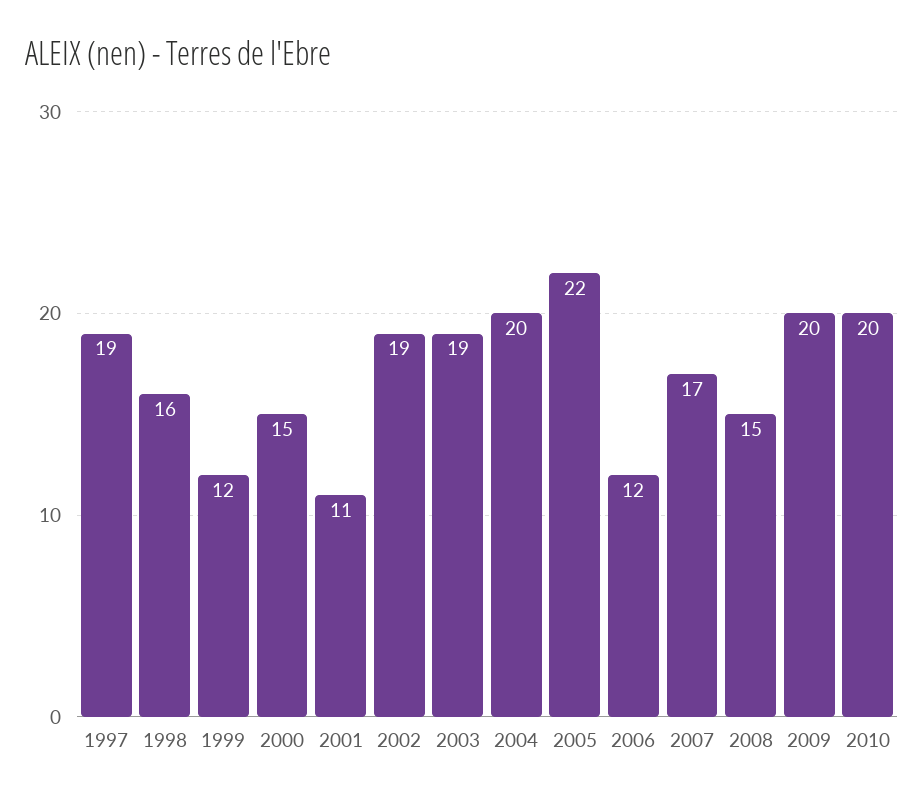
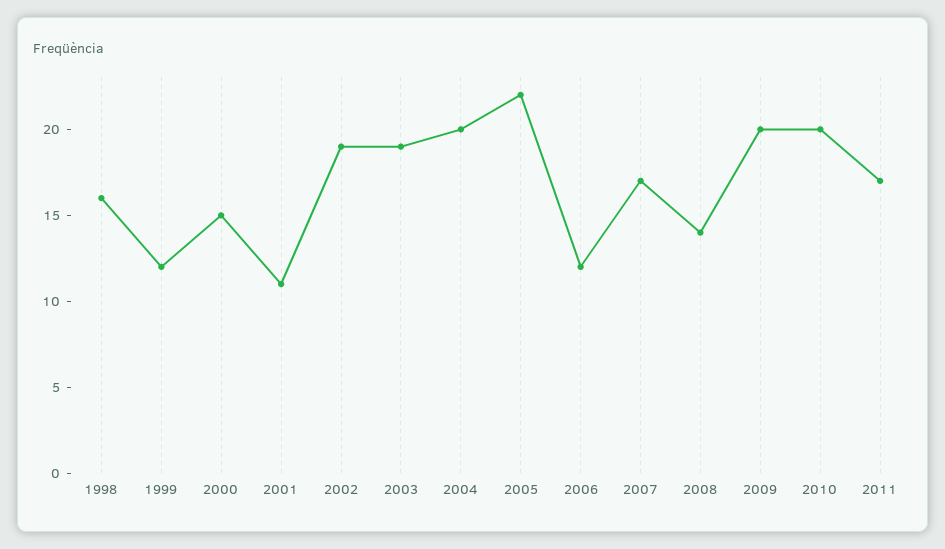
1997: 19 -> none
2008: 15 -> 14
2011: none -> 17

